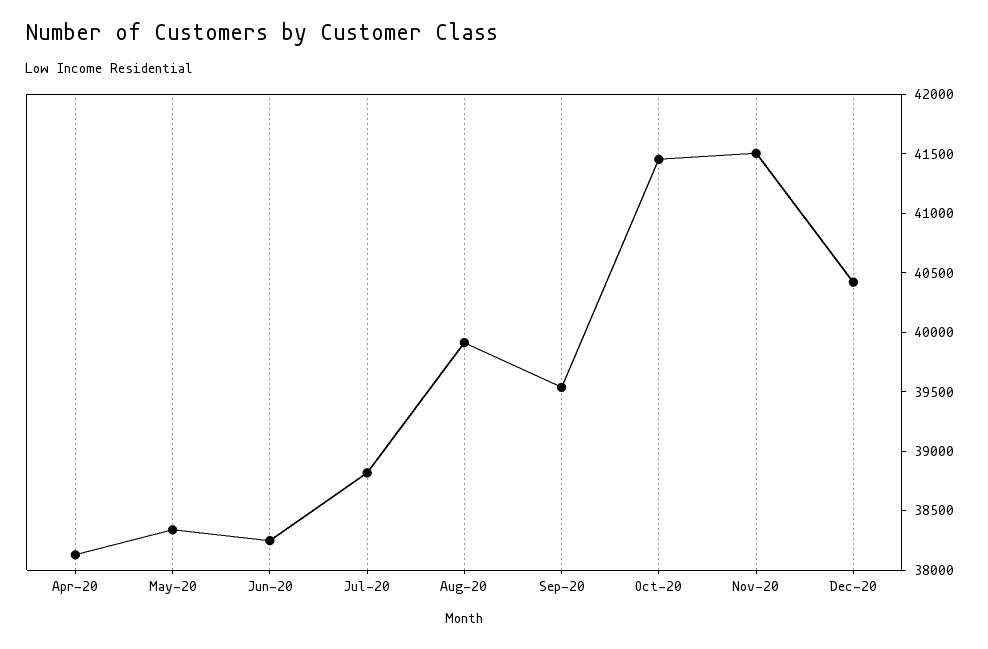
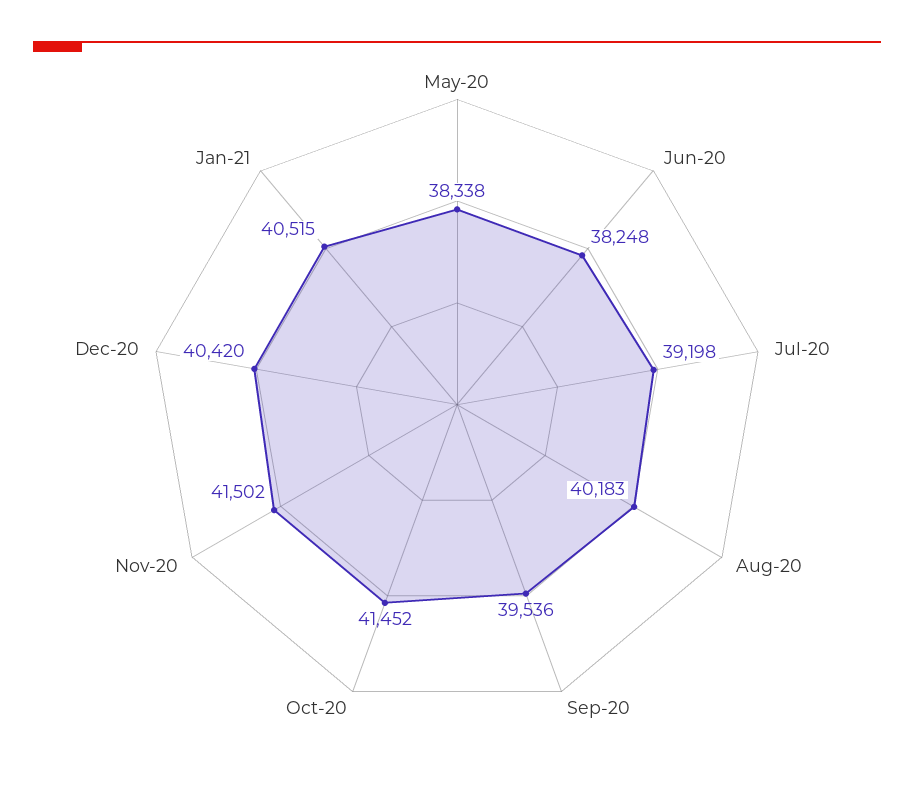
Apr-20: 38100 -> none
Jul-20: 38800 -> 39198
Aug-20: 39900 -> 40183
Jan-21: none -> 40515

